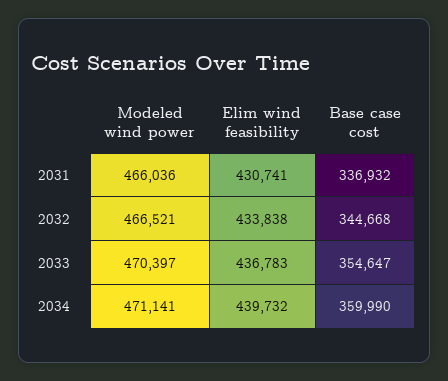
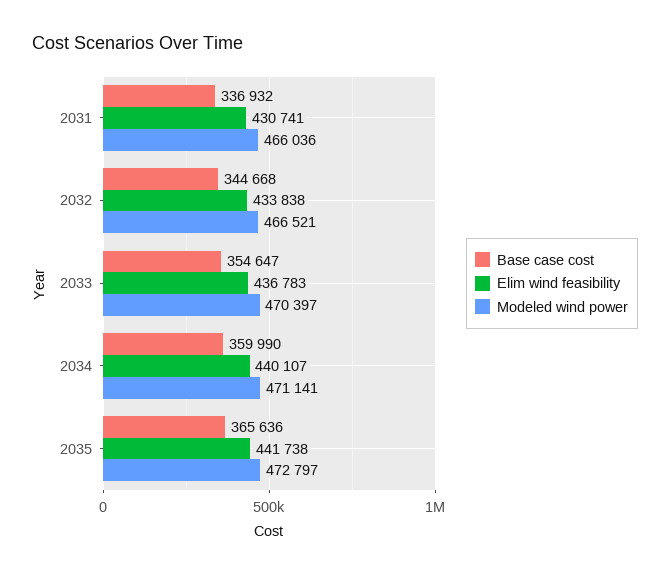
Elim wind feasibility, 2034: 439732 -> 440107
Base case cost, 2035: none -> 365636
Elim wind feasibility, 2035: none -> 441738
Modeled wind power, 2035: none -> 472797

